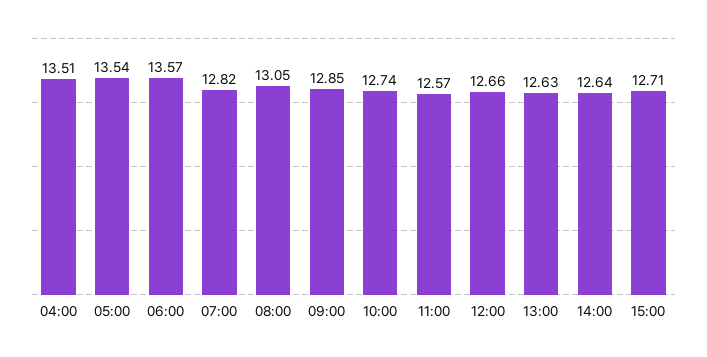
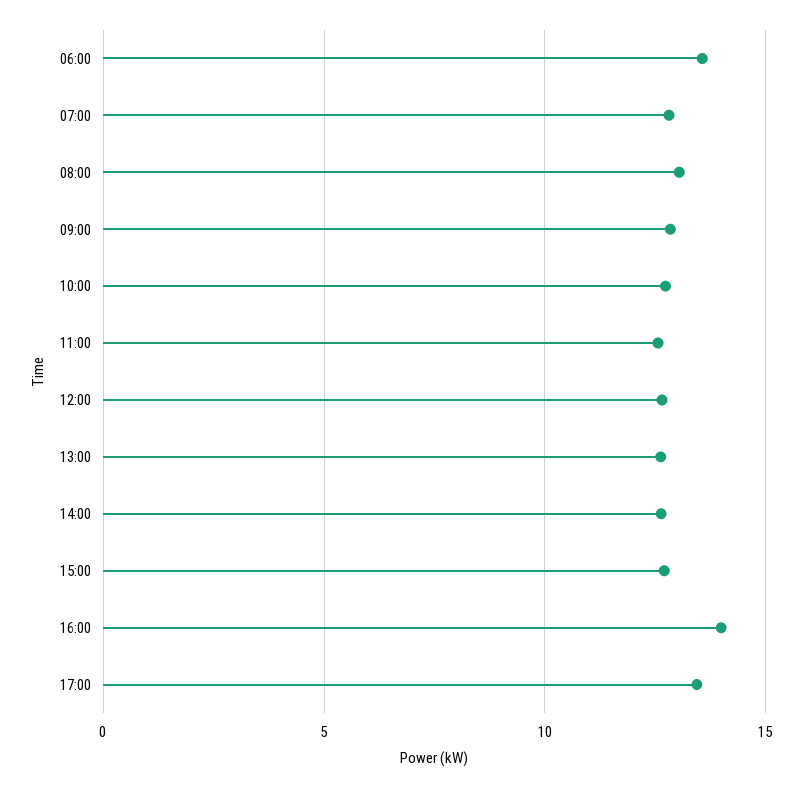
04:00: 13.51 -> none
05:00: 13.54 -> none
16:00: none -> 14
17:00: none -> 13.5

